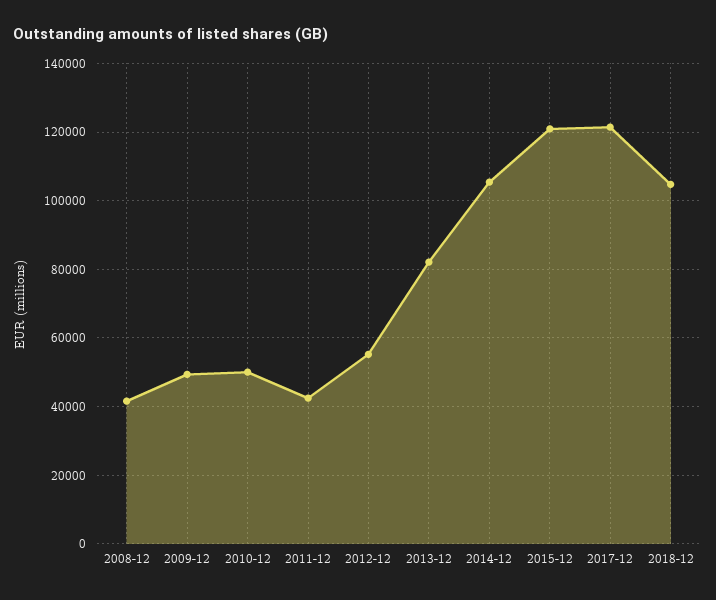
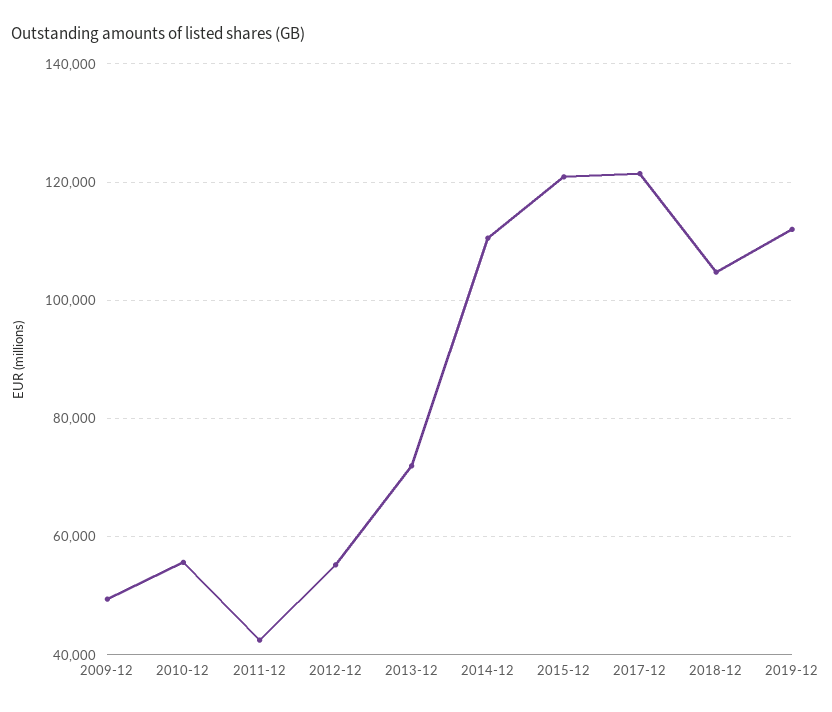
2008-12: 42000 -> none
2010-12: 50000 -> 56000
2013-12: 82000 -> 72000
2014-12: 106000 -> 110000
2019-12: none -> 112000

